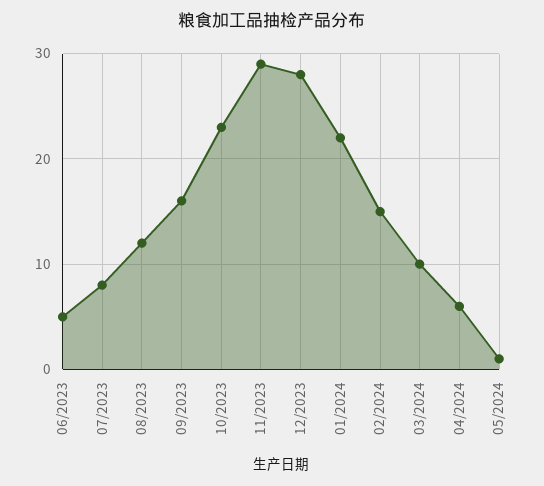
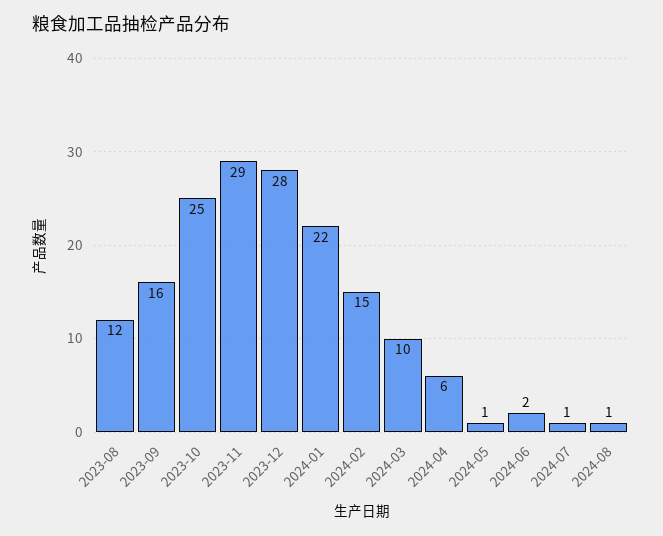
06/2023: 5 -> none
07/2023: 8 -> none
10/2023: 23 -> 25
2024-06: none -> 2
2024-07: none -> 1
2024-08: none -> 1

